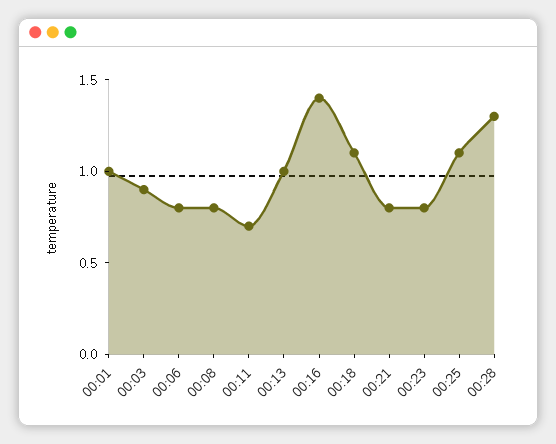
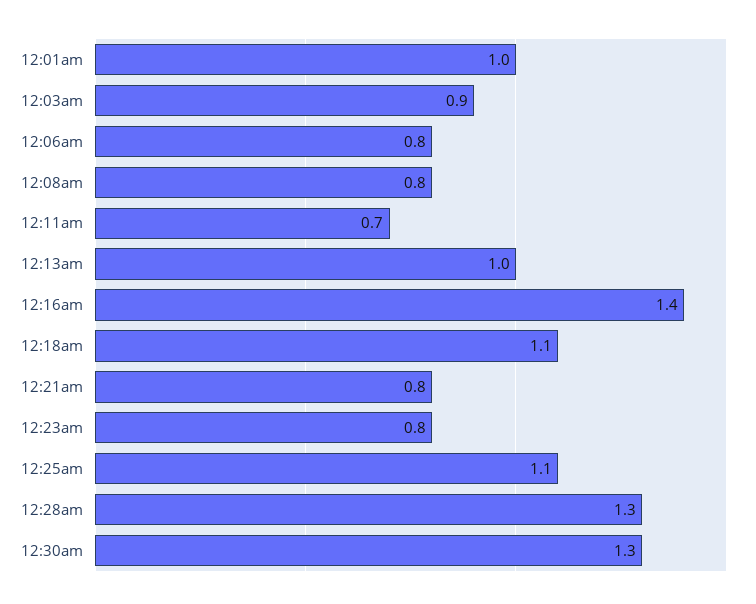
12:30am: none -> 1.3

